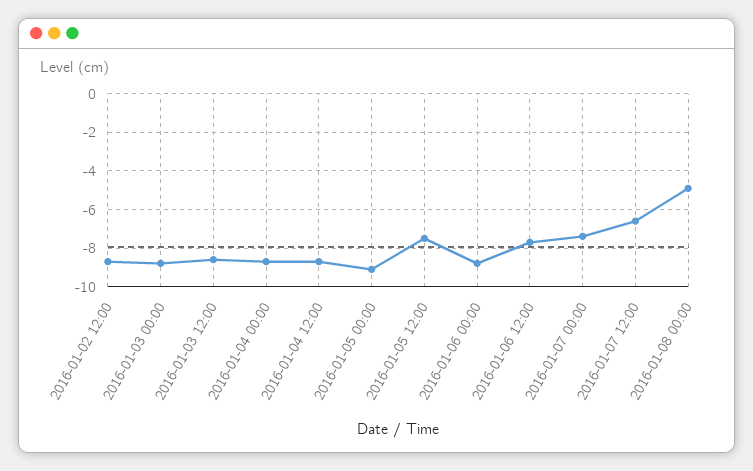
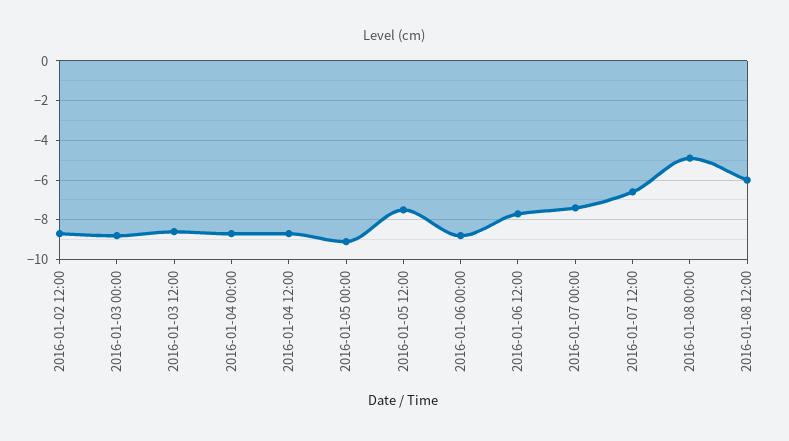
2016-01-08 12:00: none -> -6

